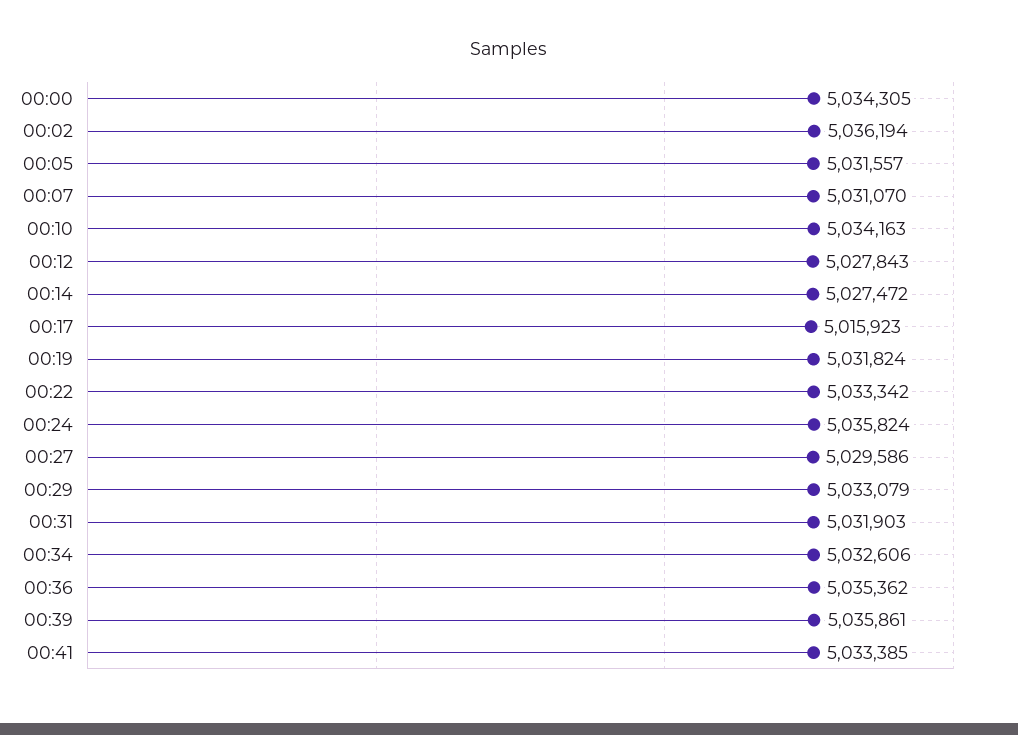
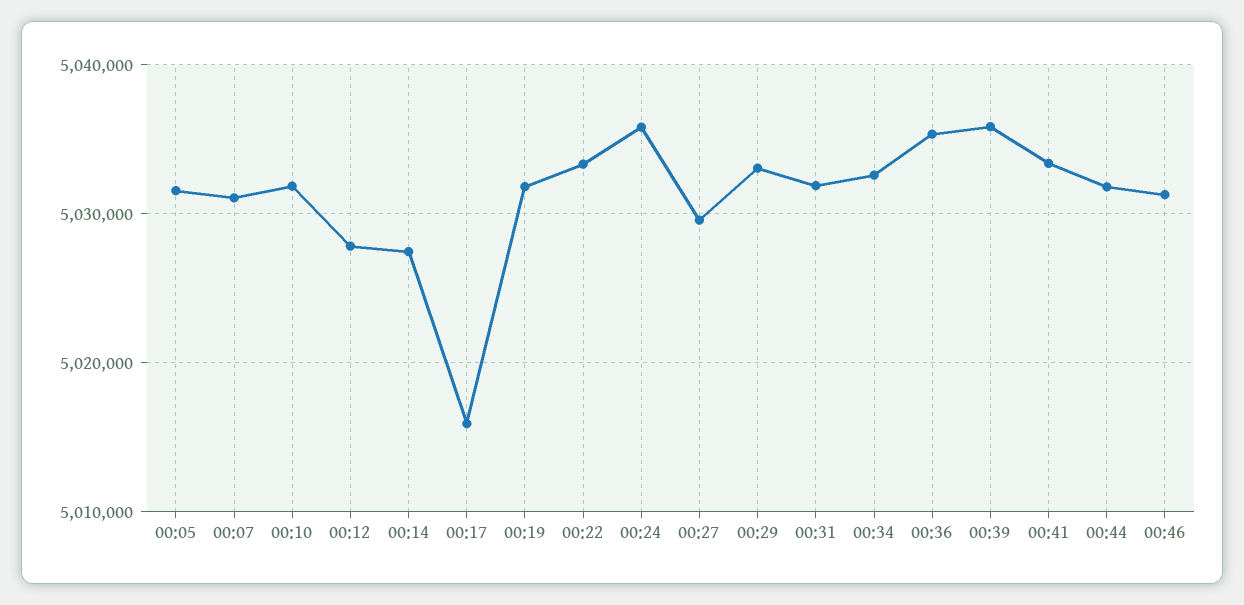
00:00: 5034305 -> none
00:02: 5036194 -> none
00:10: 5034163 -> 5032000
00:44: none -> 5032000
00:46: none -> 5031000

